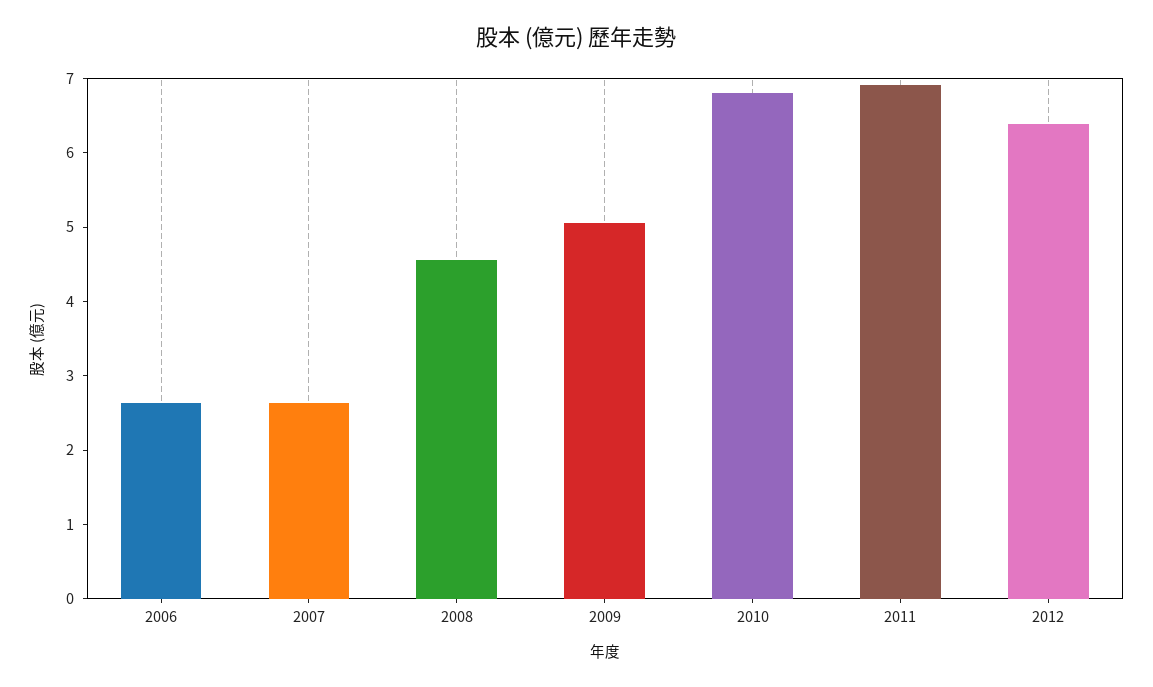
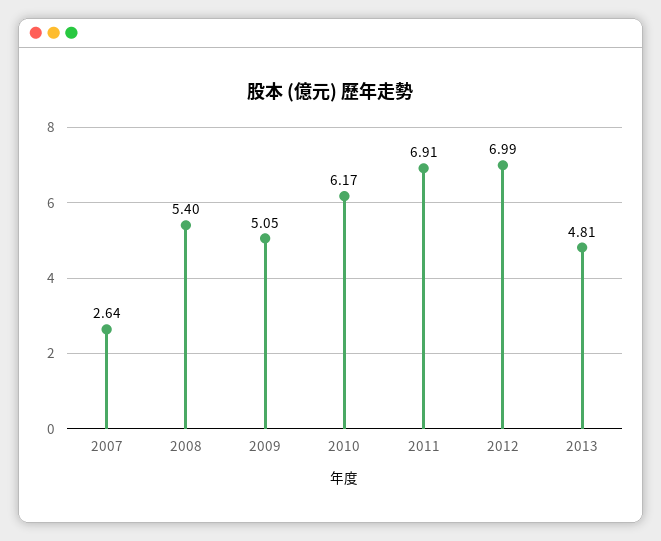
2006: 2.6 -> none
2008: 4.6 -> 5.4
2010: 6.8 -> 6.17
2012: 6.4 -> 6.99
2013: none -> 4.81

